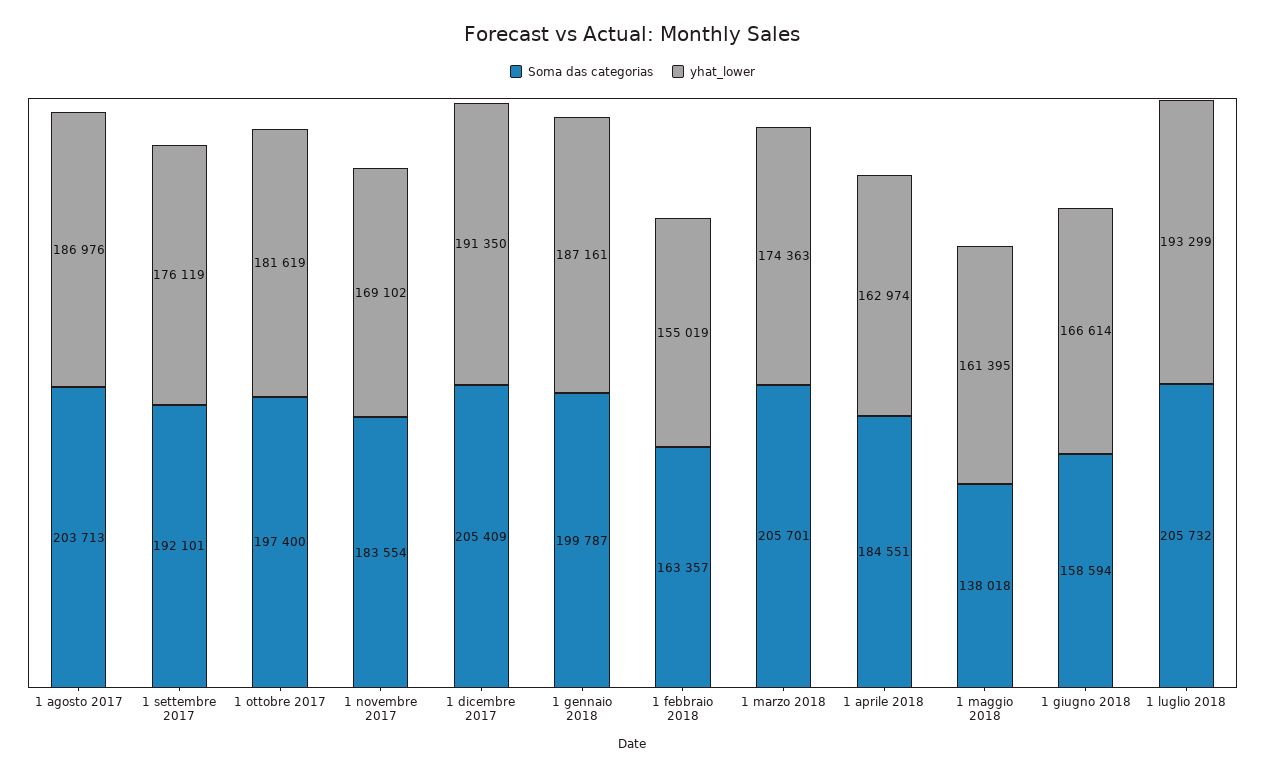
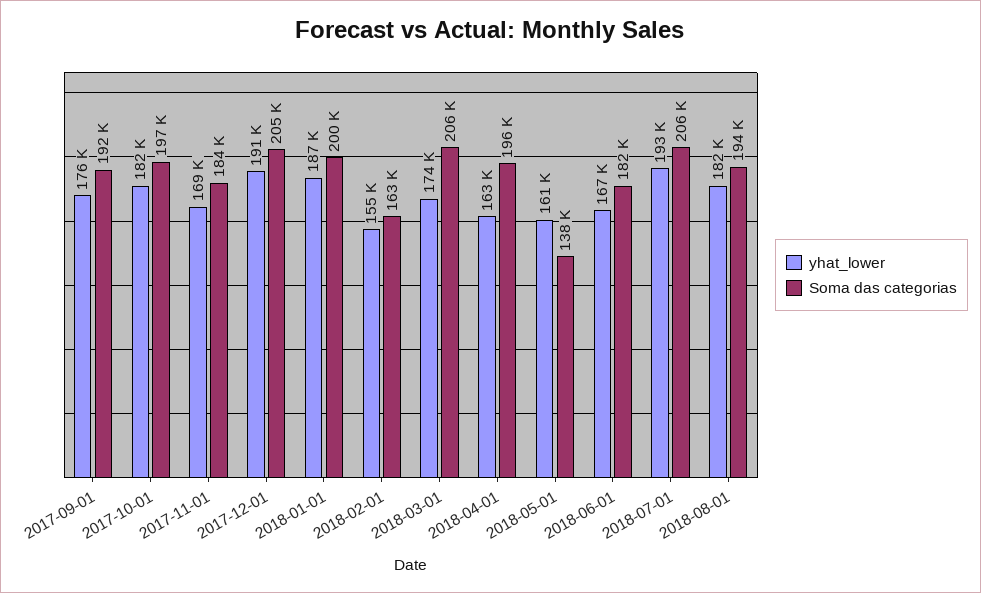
Soma das categorias, 1 agosto 2017: 203713 -> none
yhat_lower, 1 agosto 2017: 186976 -> none
Soma das categorias, 1 aprile 2018: 184551 -> 196000
Soma das categorias, 1 giugno 2018: 158594 -> 182000
yhat_lower, 2018-08-01: none -> 182000
Soma das categorias, 2018-08-01: none -> 194000

